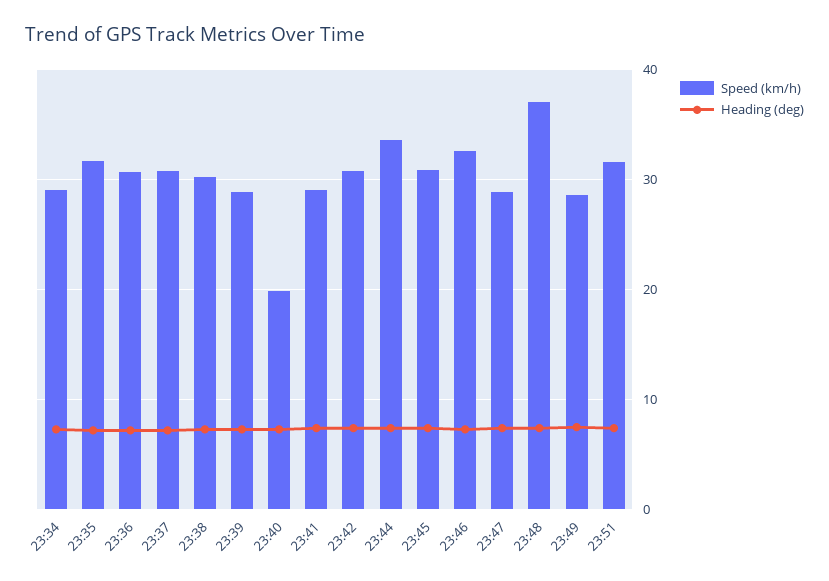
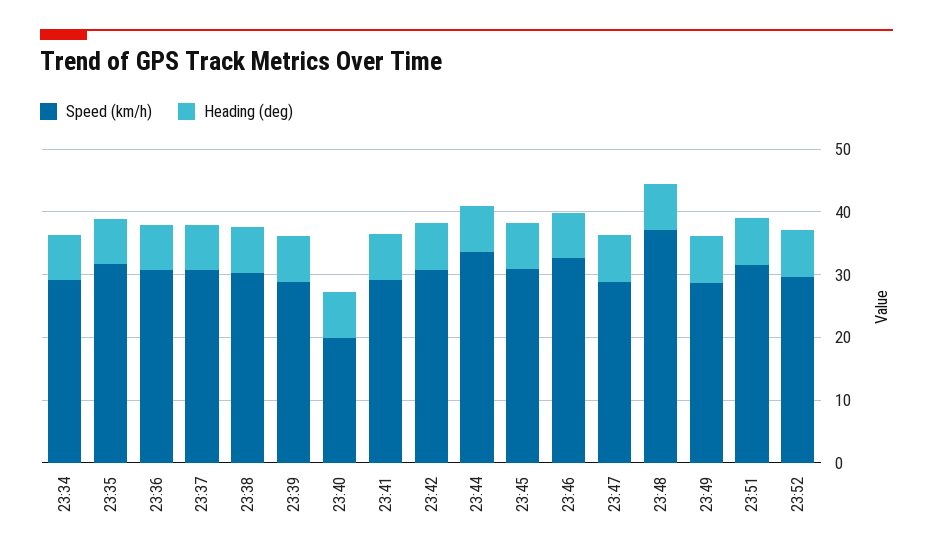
Speed (km/h), 23:52: none -> 30
Heading (deg), 23:52: none -> 8

